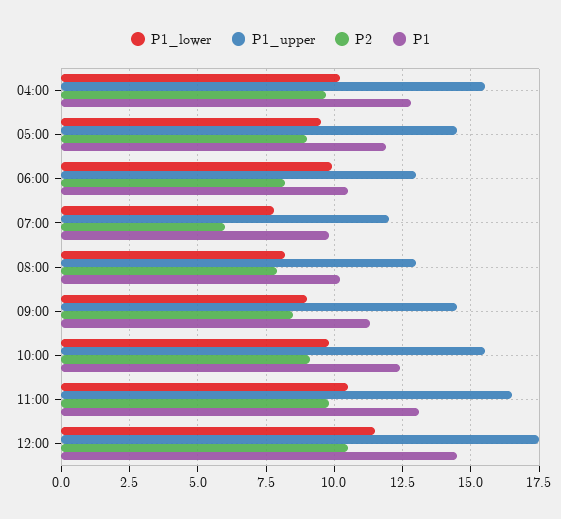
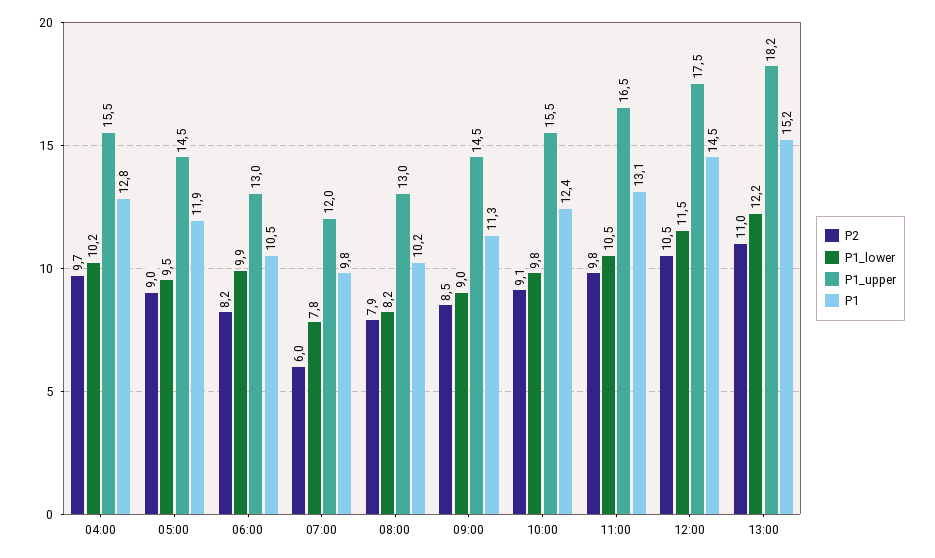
P2, 13:00: none -> 11
P1_lower, 13:00: none -> 12.2
P1_upper, 13:00: none -> 18.2
P1, 13:00: none -> 15.2

